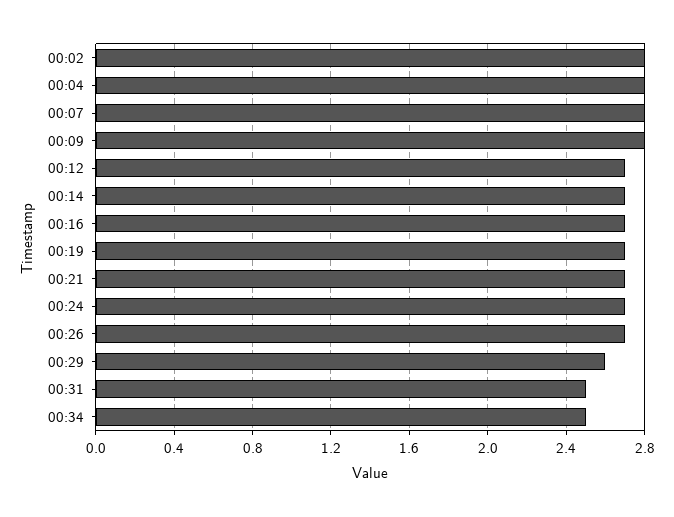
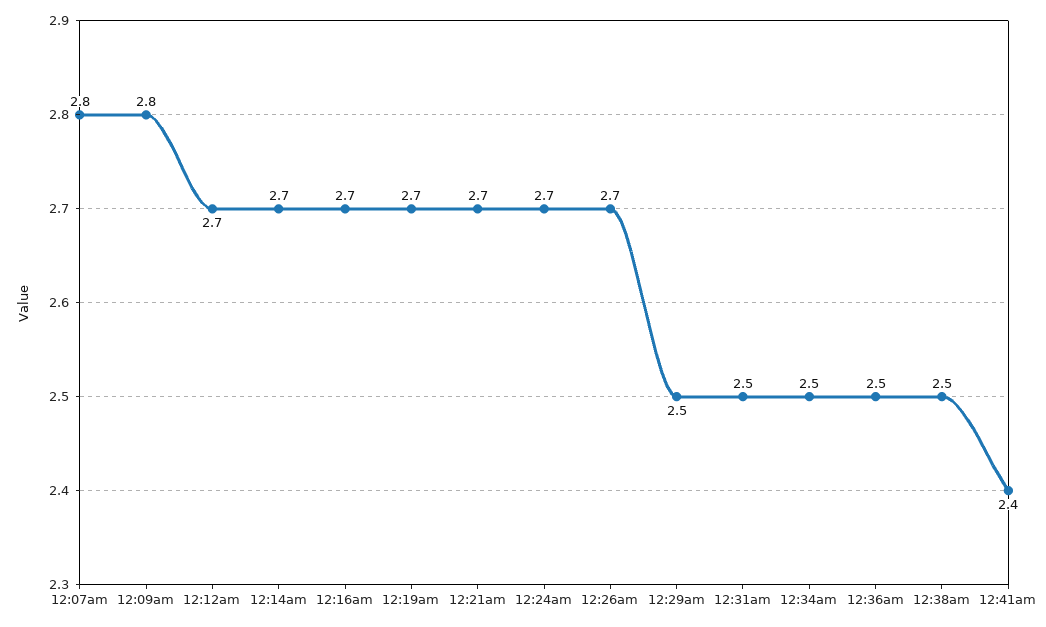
00:02: 2.8 -> none
00:04: 2.8 -> none
00:29: 2.6 -> 2.5
12:36am: none -> 2.5
12:38am: none -> 2.5
12:41am: none -> 2.4

